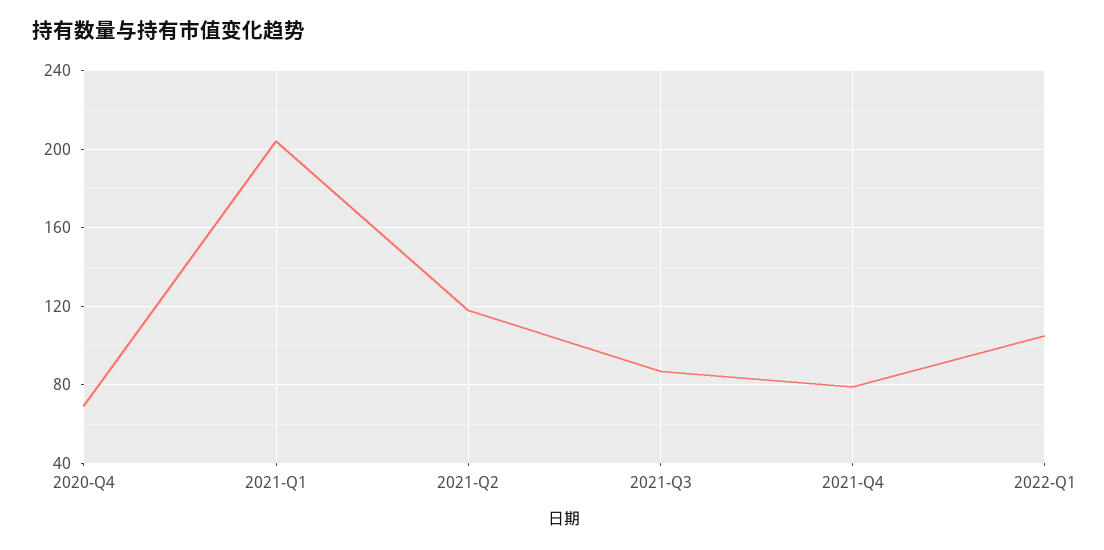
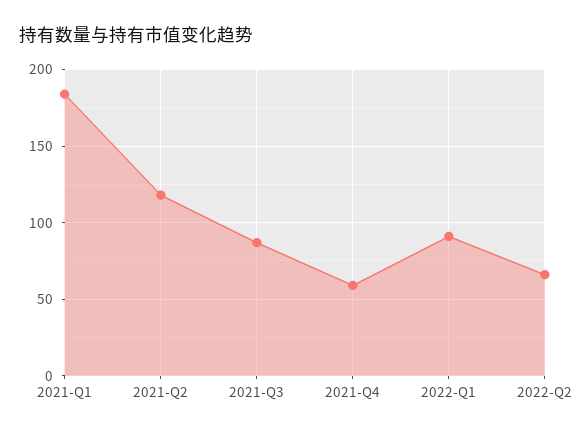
2020-Q4: 70 -> none
2021-Q1: 205 -> 185
2021-Q4: 80 -> 60
2022-Q1: 105 -> 90
2022-Q2: none -> 65

